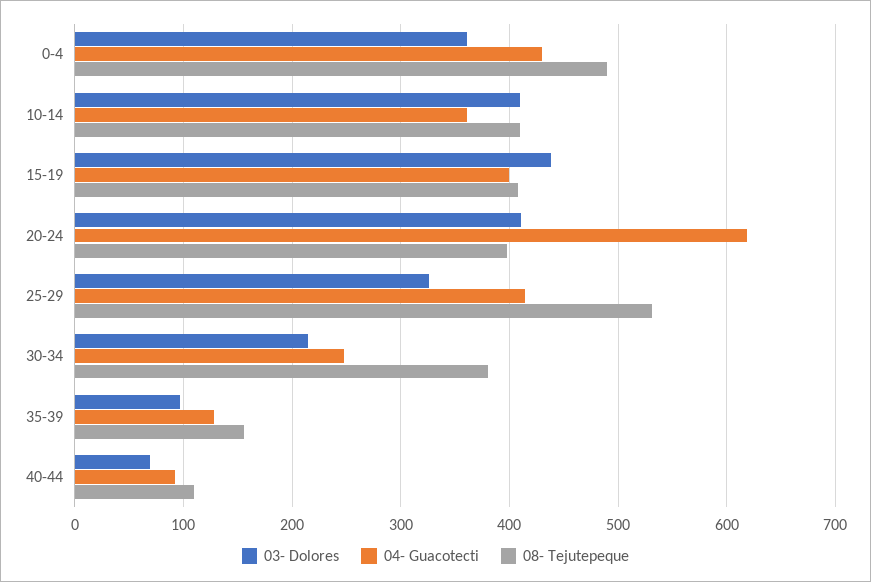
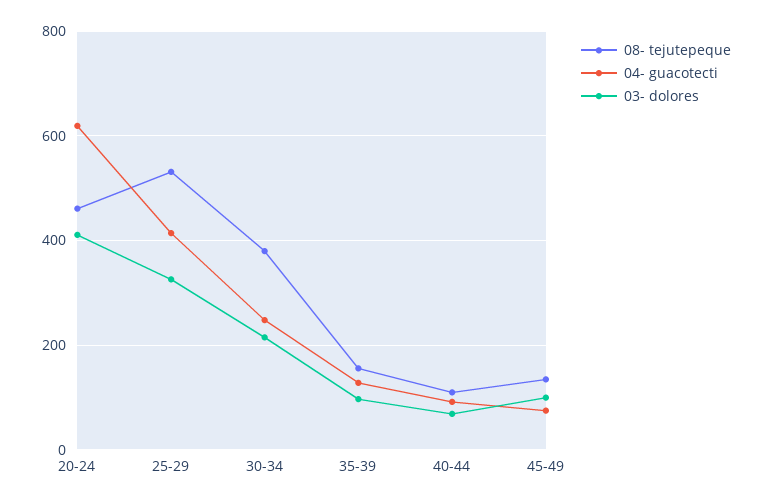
03- Dolores, 0-4: 360 -> none
04- Guacotecti, 0-4: 430 -> none
08- Tejutepeque, 0-4: 490 -> none
03- Dolores, 10-14: 410 -> none
04- Guacotecti, 10-14: 360 -> none
08- Tejutepeque, 10-14: 410 -> none
03- Dolores, 15-19: 440 -> none
04- Guacotecti, 15-19: 400 -> none
08- Tejutepeque, 15-19: 410 -> none
08- Tejutepeque, 20-24: 400 -> 460
08- Tejutepeque, 45-49: none -> 140
04- Guacotecti, 45-49: none -> 80
03- Dolores, 45-49: none -> 100

